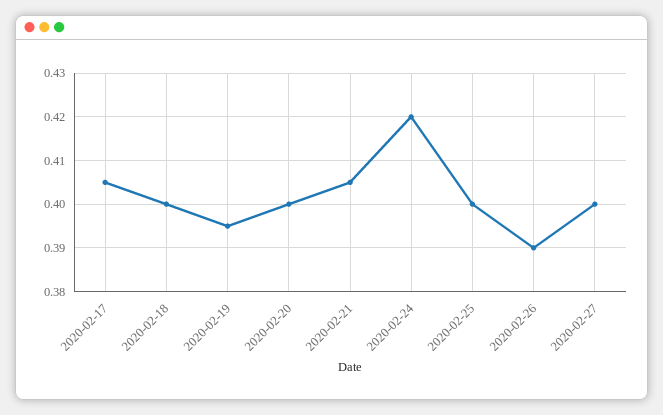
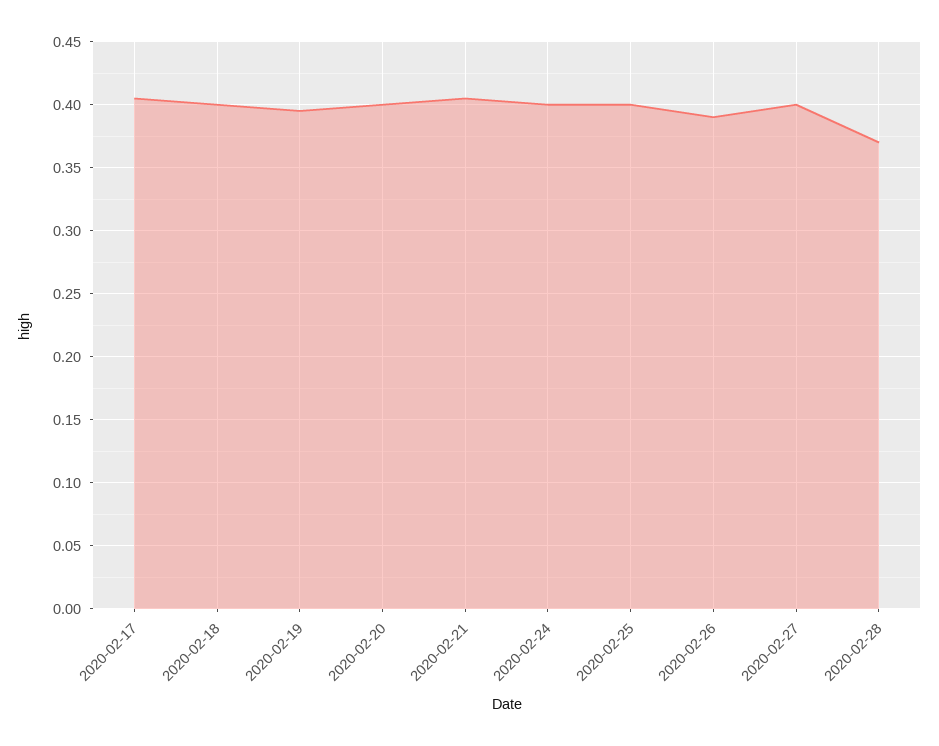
2020-02-24: 0.42 -> 0.4
2020-02-28: none -> 0.37

